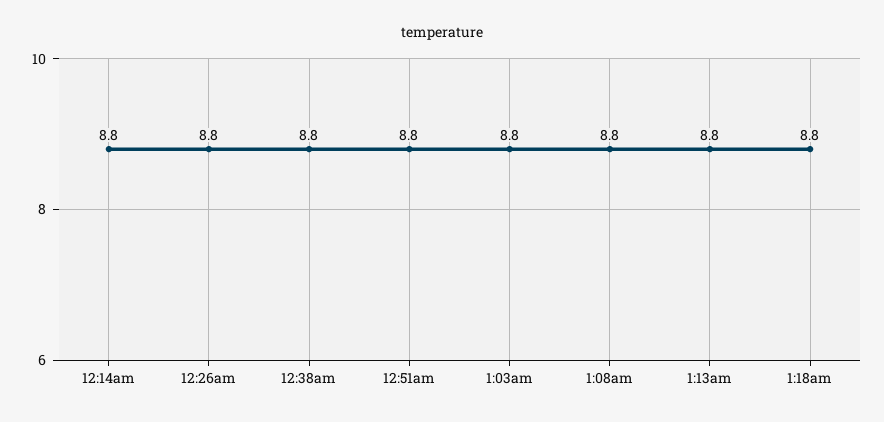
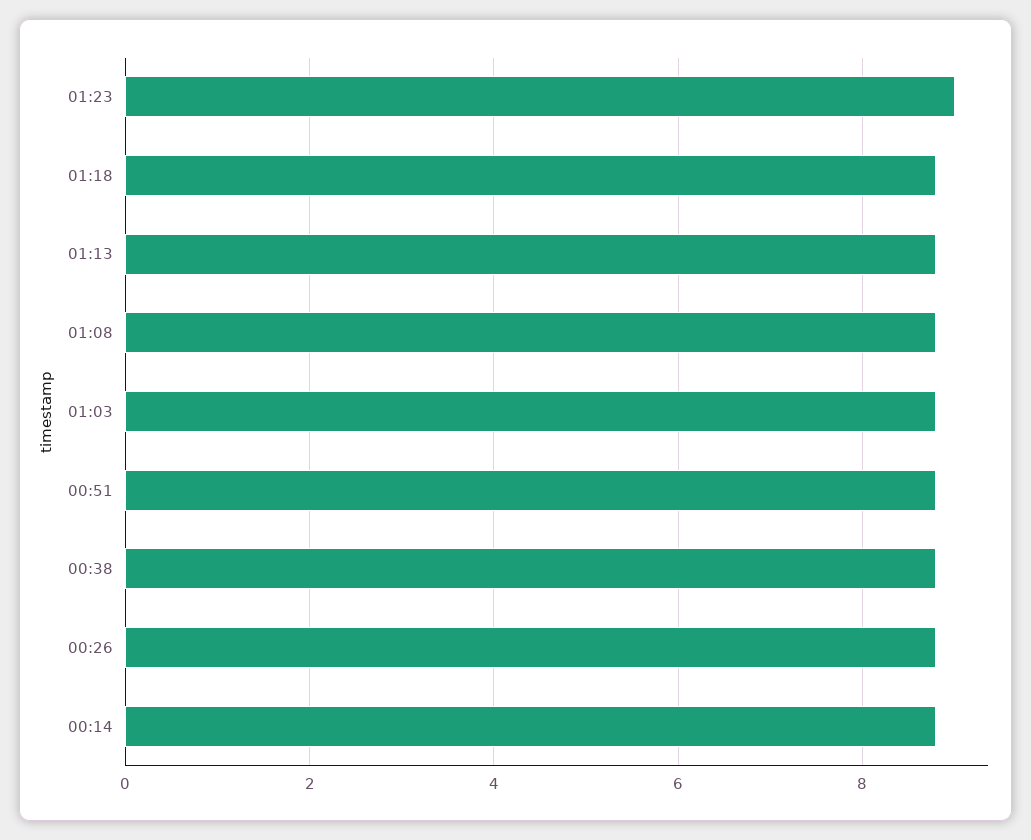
01:23: none -> 9

